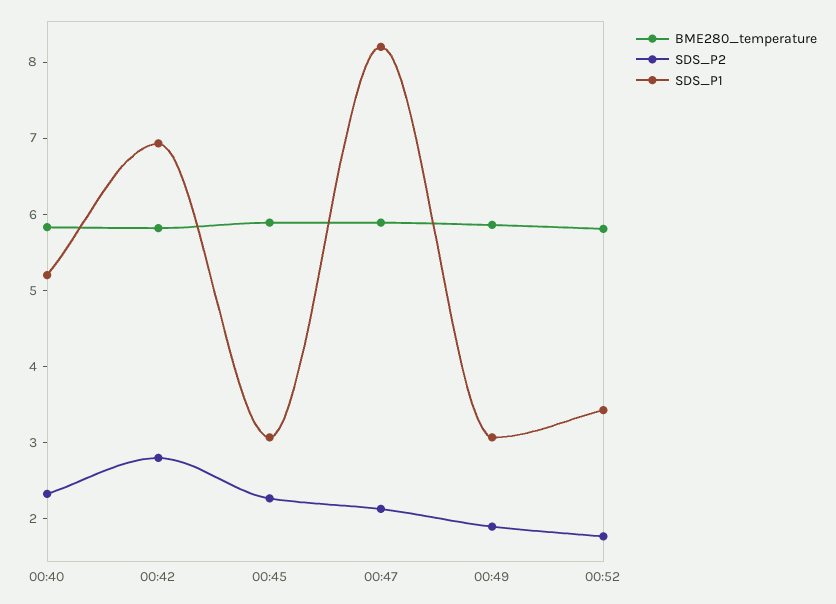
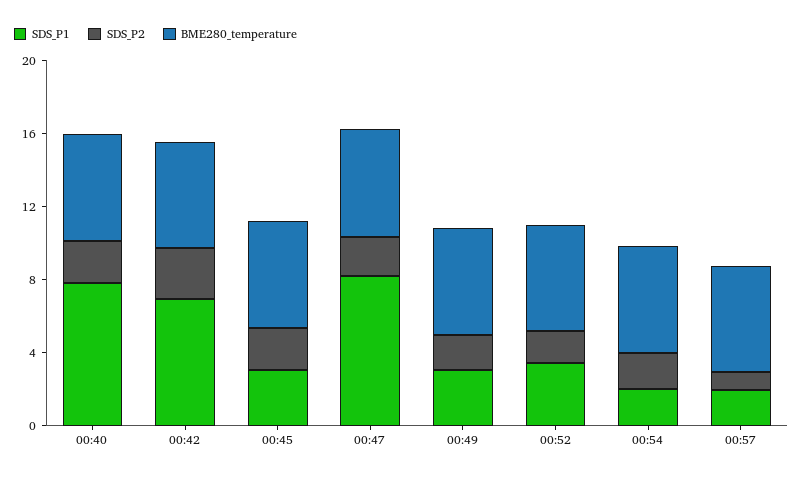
SDS_P1, 00:40: 5.2 -> 8
SDS_P1, 00:54: none -> 2
SDS_P2, 00:54: none -> 2
BME280_temperature, 00:54: none -> 6
SDS_P1, 00:57: none -> 2
SDS_P2, 00:57: none -> 1
BME280_temperature, 00:57: none -> 6

